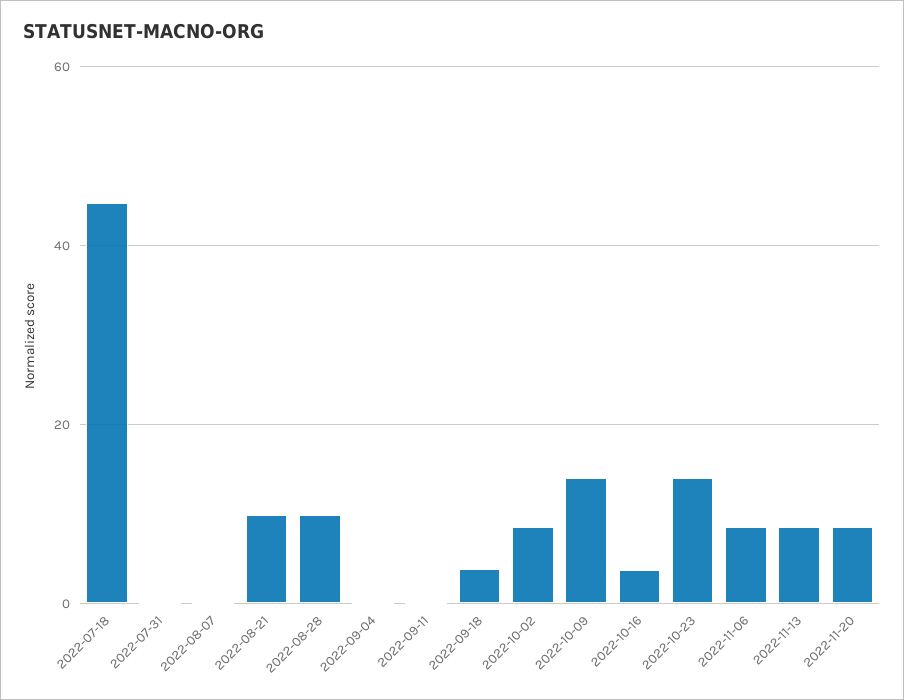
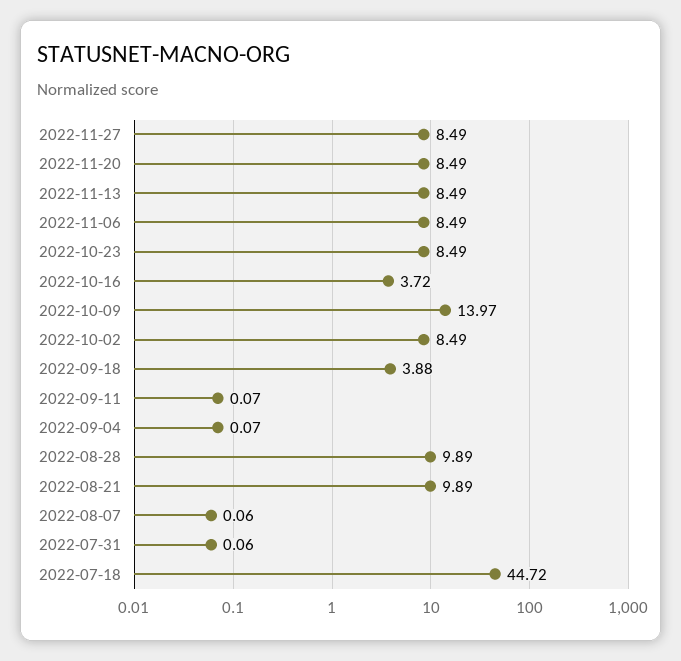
2022-10-23: 14 -> 8.49
2022-11-27: none -> 8.49

